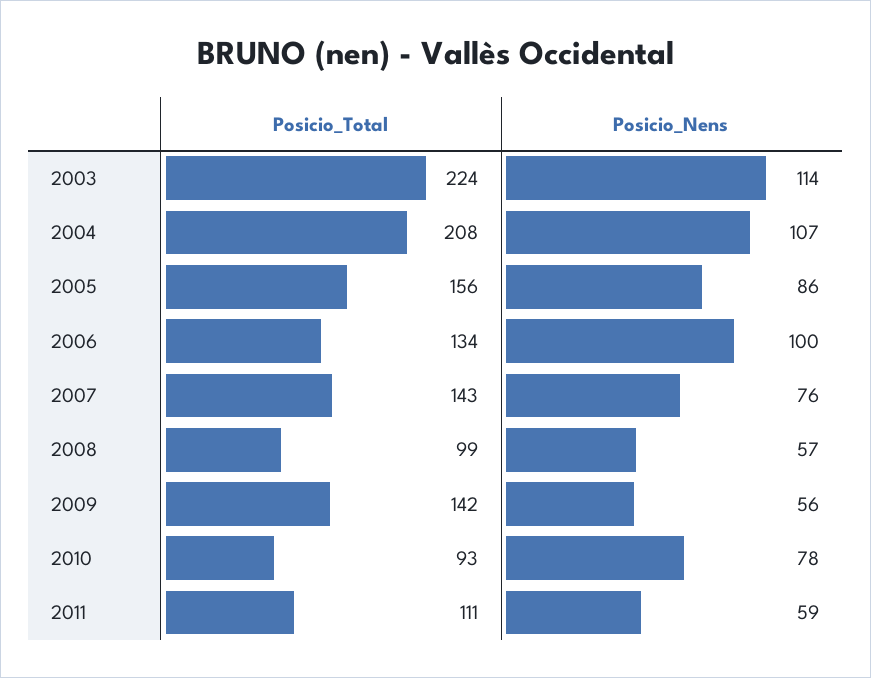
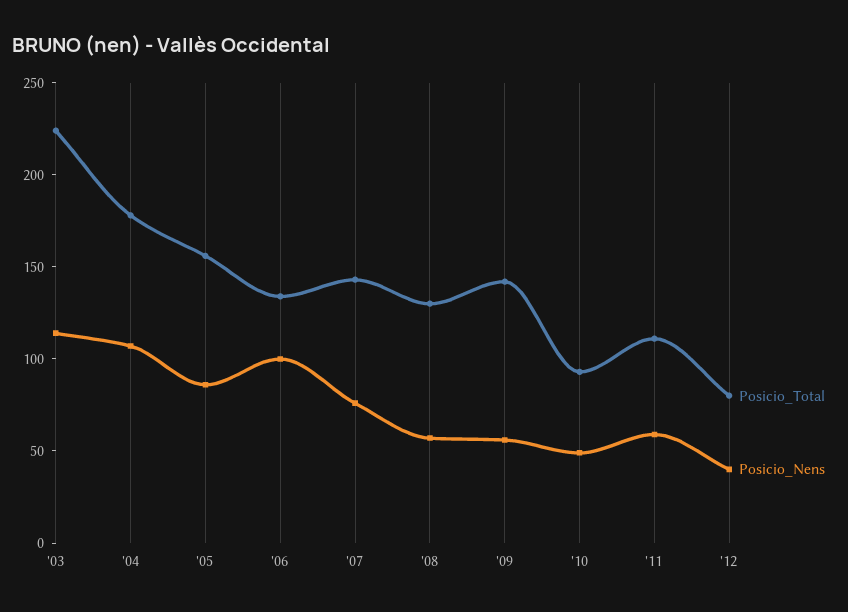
Posicio_Total, 2004: 208 -> 180
Posicio_Total, 2008: 99 -> 130
Posicio_Nens, 2010: 78 -> 50
Posicio_Total, '12: none -> 80
Posicio_Nens, '12: none -> 40

